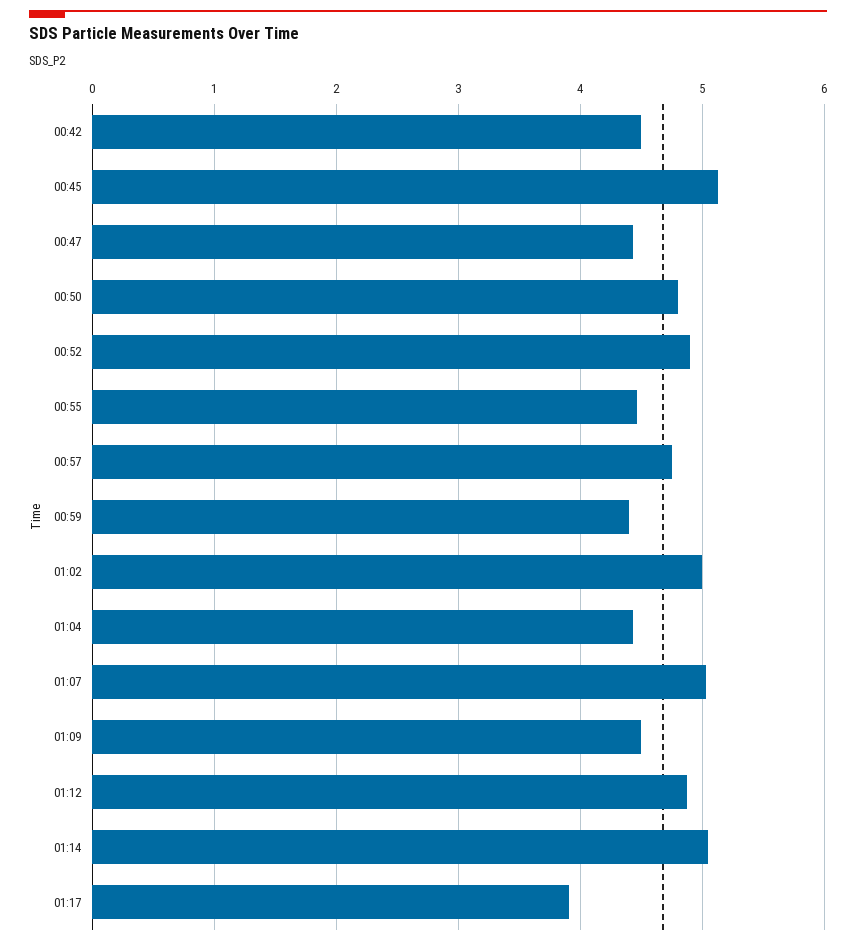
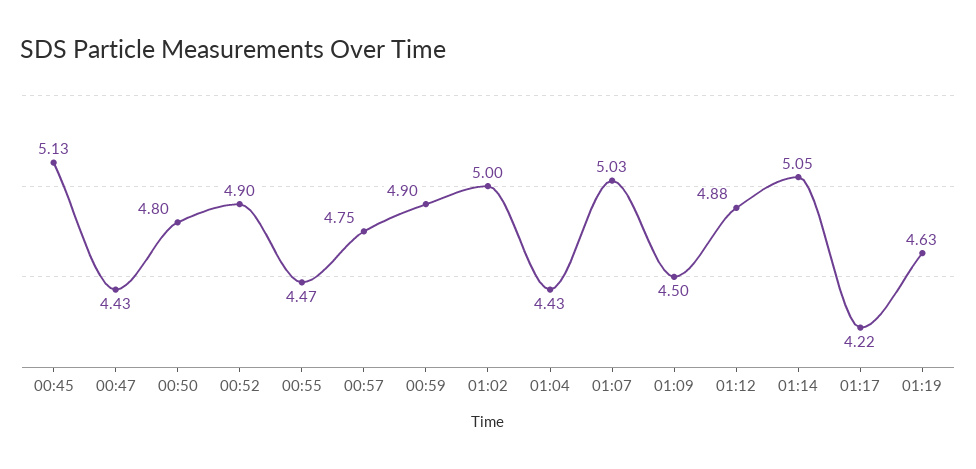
00:42: 4.5 -> none
00:59: 4.4 -> 4.9
01:17: 3.9 -> 4.22
01:19: none -> 4.63

